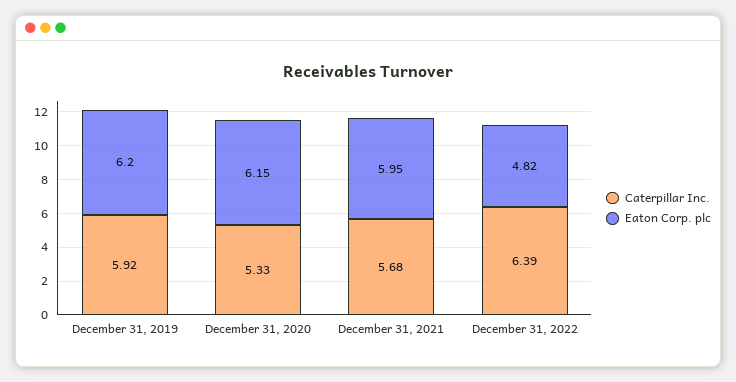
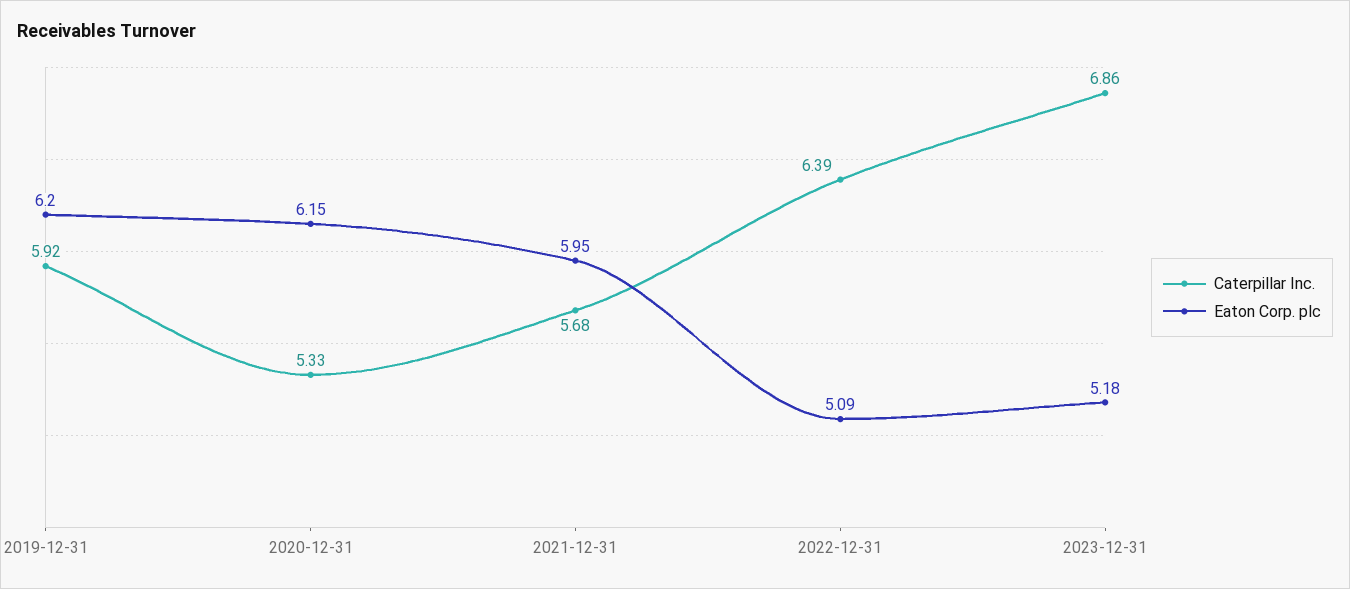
Eaton Corp. plc, December 31, 2022: 4.82 -> 5.09
Caterpillar Inc., 2023-12-31: none -> 6.86
Eaton Corp. plc, 2023-12-31: none -> 5.18

